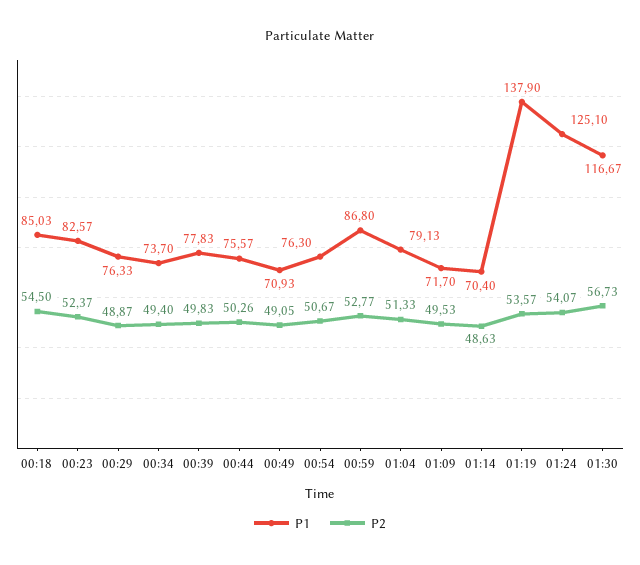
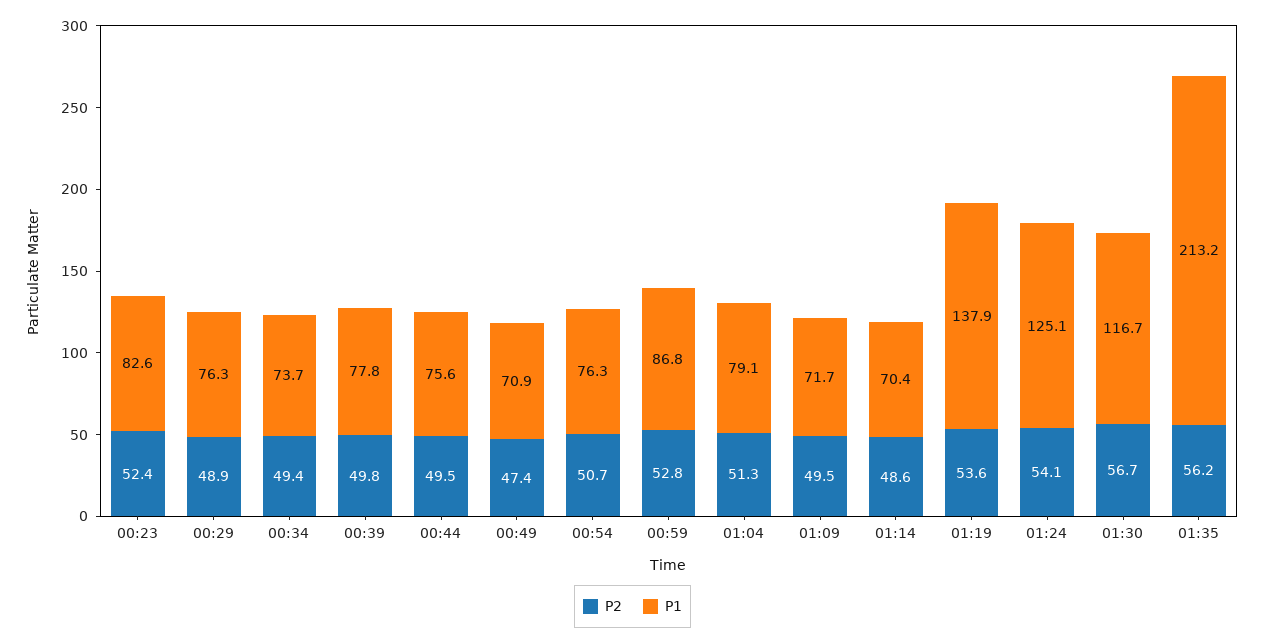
P1, 00:18: 85.03 -> none
P2, 00:18: 54.5 -> none
P2, 00:44: 50.26 -> 49.5
P2, 00:49: 49.05 -> 47.4
P2, 01:35: none -> 56.2
P1, 01:35: none -> 213.2

